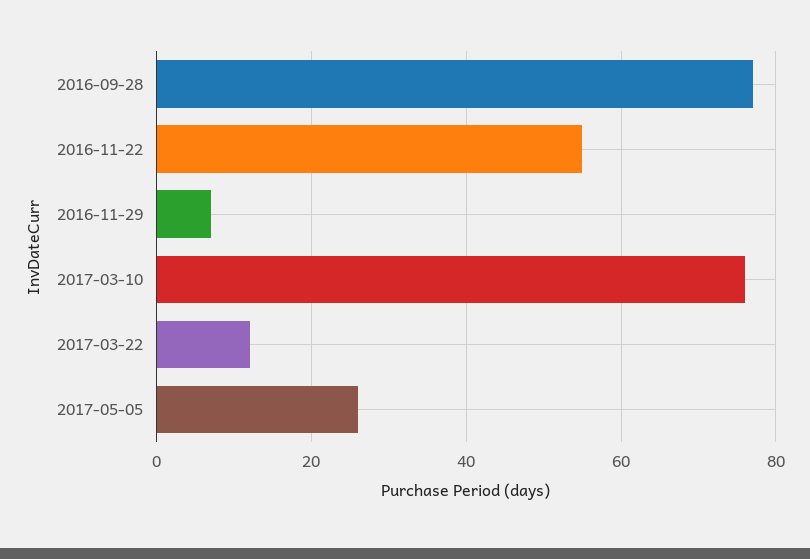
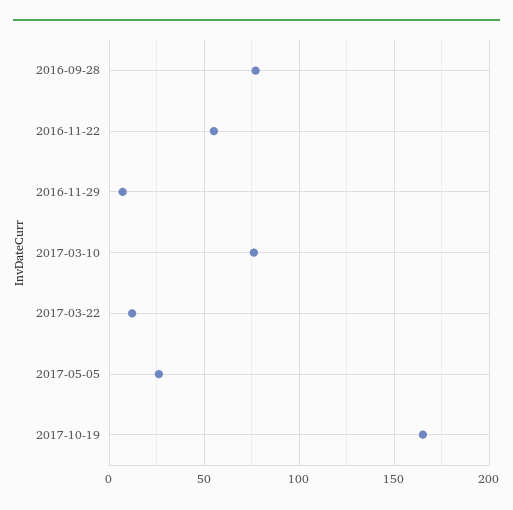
2017-10-19: none -> 165

